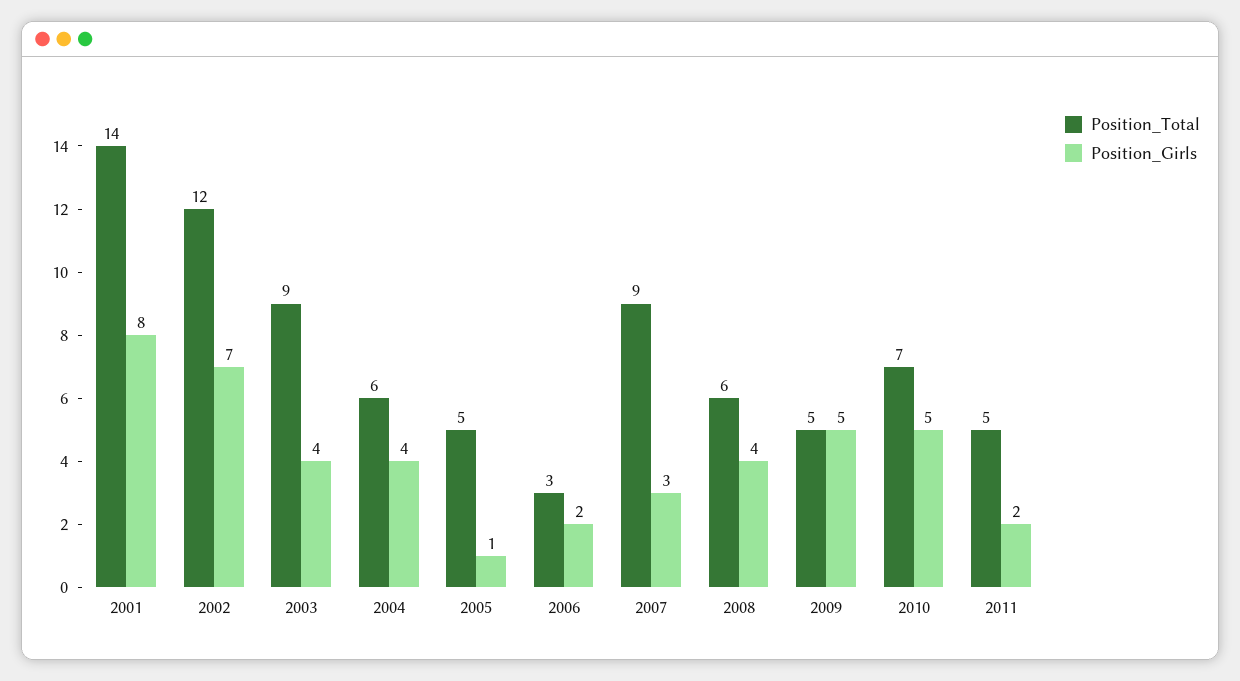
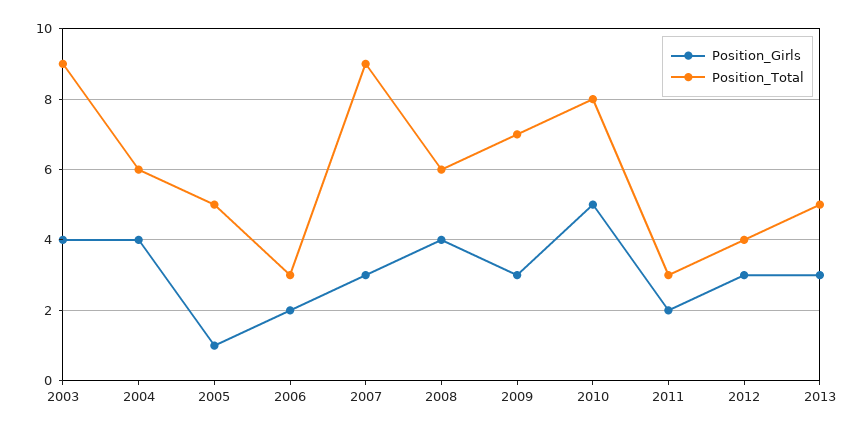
Position_Total, 2001: 14 -> none
Position_Girls, 2001: 8 -> none
Position_Total, 2002: 12 -> none
Position_Girls, 2002: 7 -> none
Position_Total, 2009: 5 -> 7
Position_Girls, 2009: 5 -> 3
Position_Total, 2010: 7 -> 8
Position_Total, 2011: 5 -> 3
Position_Girls, 2012: none -> 3
Position_Total, 2012: none -> 4
Position_Girls, 2013: none -> 3
Position_Total, 2013: none -> 5

